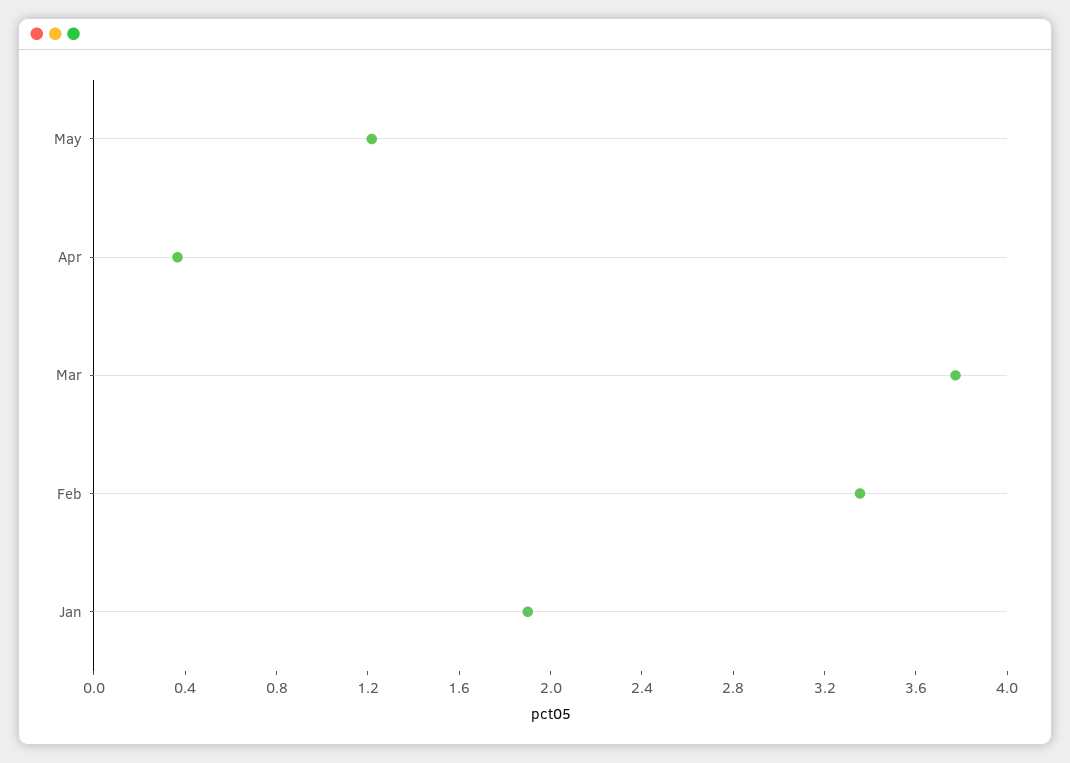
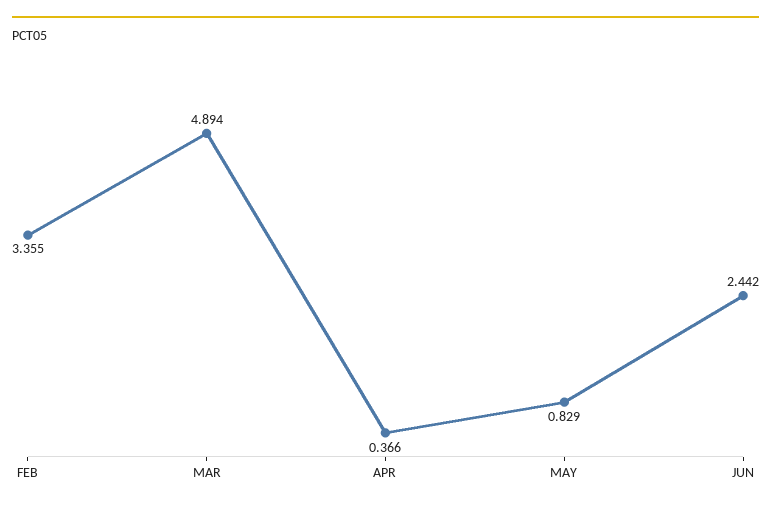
May: 1.2 -> 0.829
Mar: 3.8 -> 4.894
Jan: 1.9 -> none
JUN: none -> 2.442

